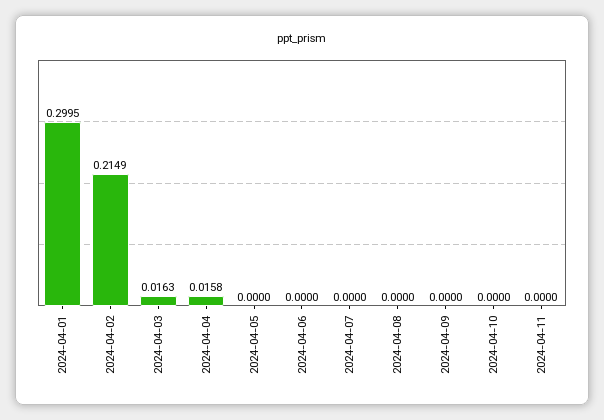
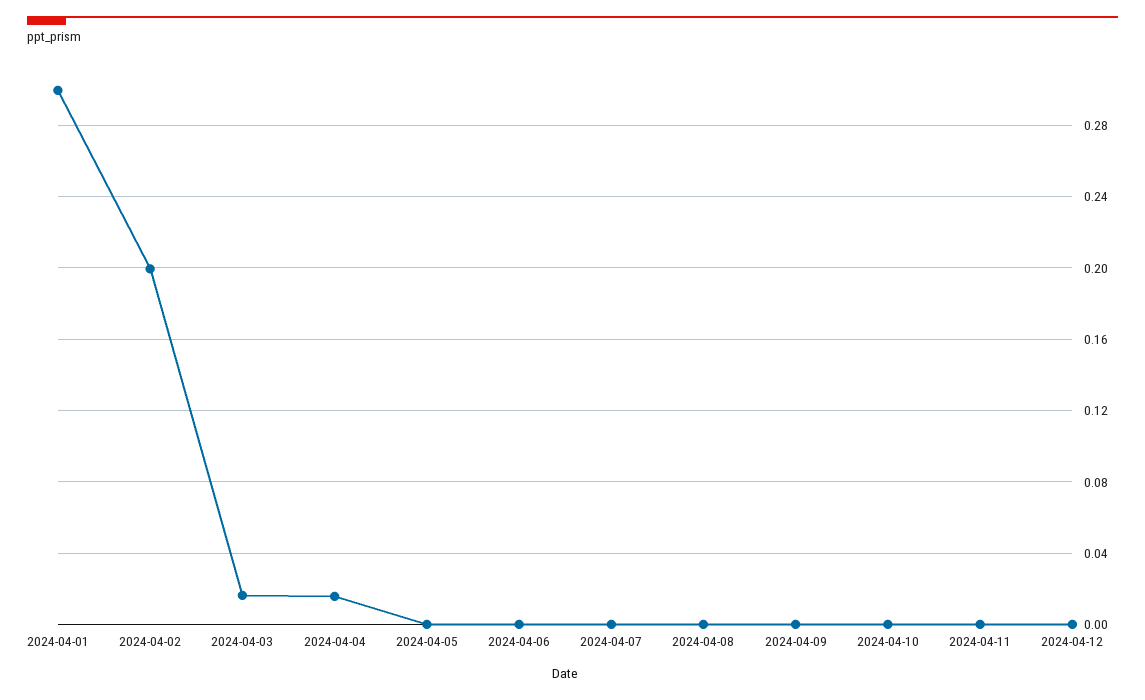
2024-04-02: 0.2149 -> 0.2
2024-04-12: none -> 0

